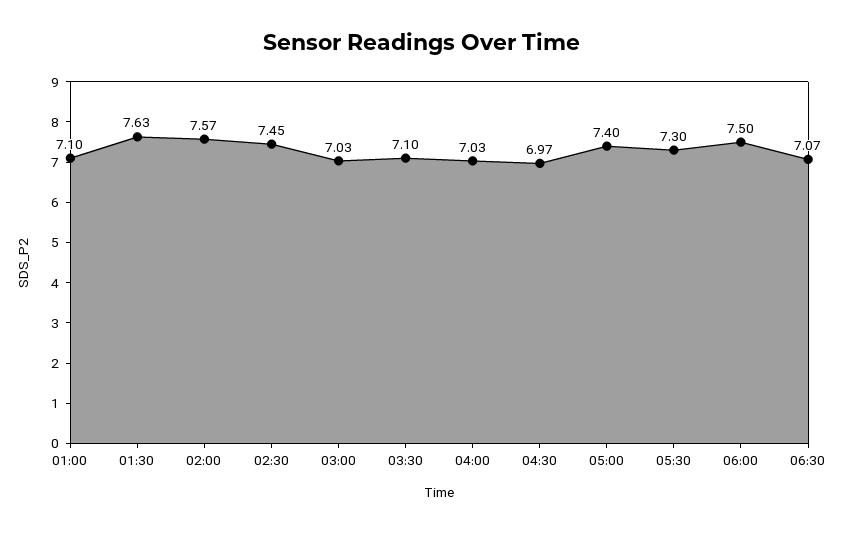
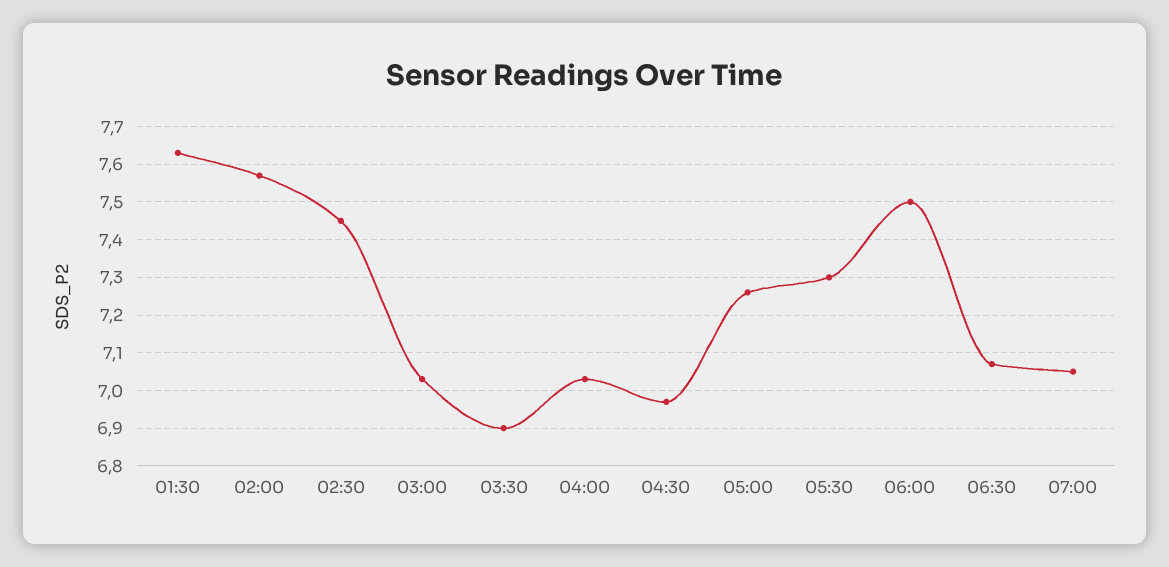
01:00: 7.1 -> none
03:30: 7.1 -> 6.9
05:00: 7.4 -> 7.25
07:00: none -> 7.05

